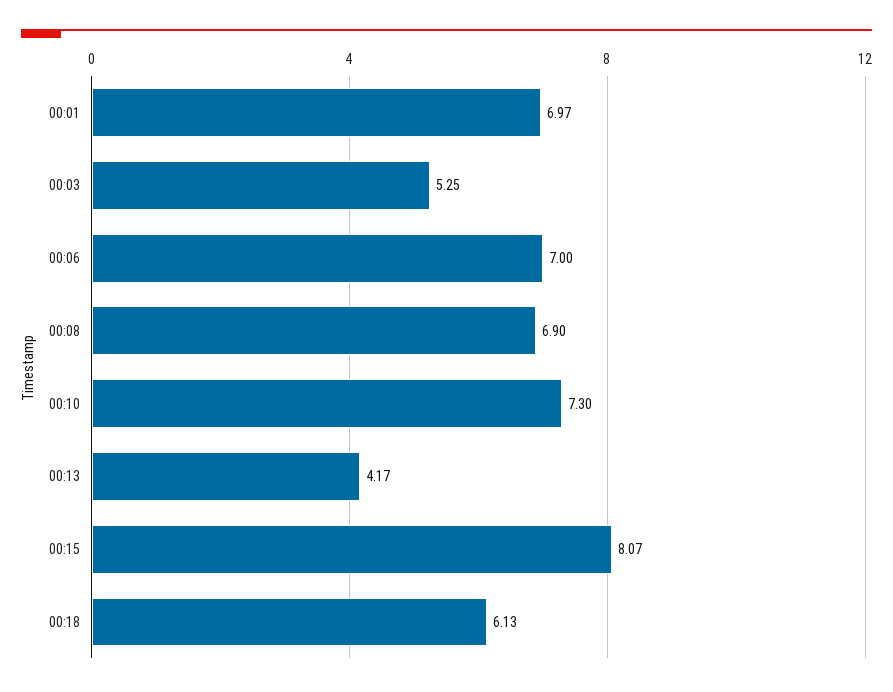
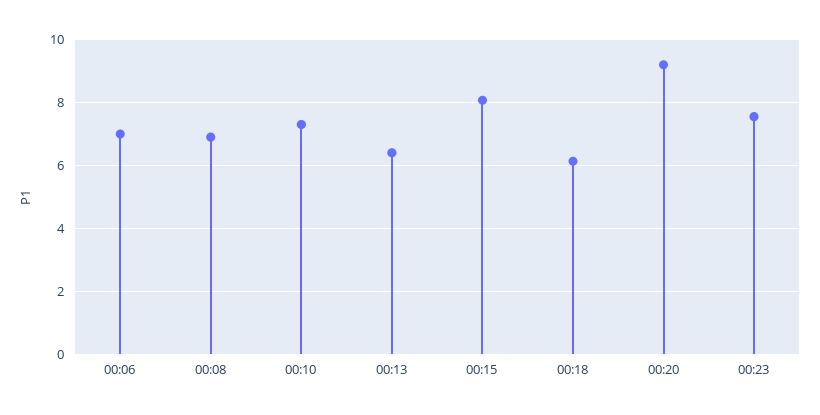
00:01: 6.97 -> none
00:03: 5.25 -> none
00:13: 4.17 -> 6.4
00:20: none -> 9.2
00:23: none -> 7.6

